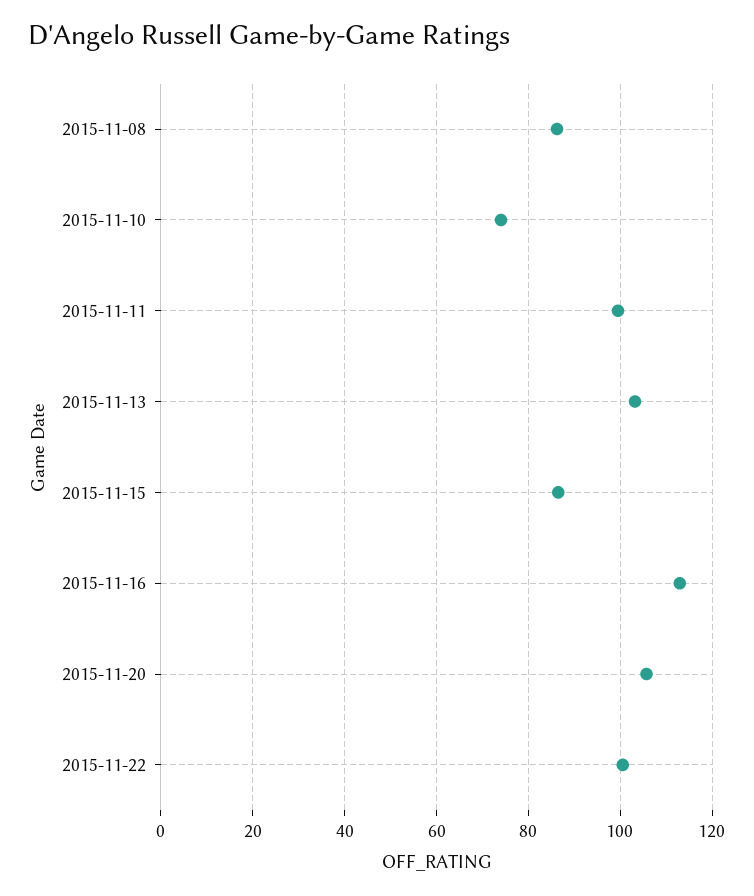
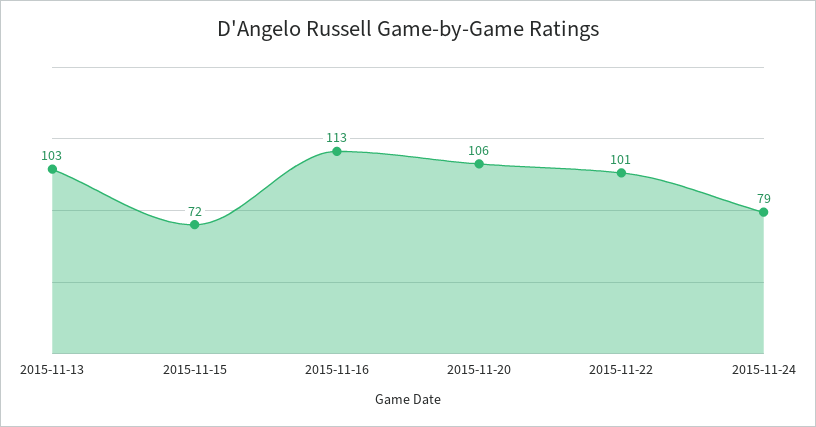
2015-11-08: 86 -> none
2015-11-10: 74 -> none
2015-11-11: 100 -> none
2015-11-15: 86 -> 72
2015-11-24: none -> 79

